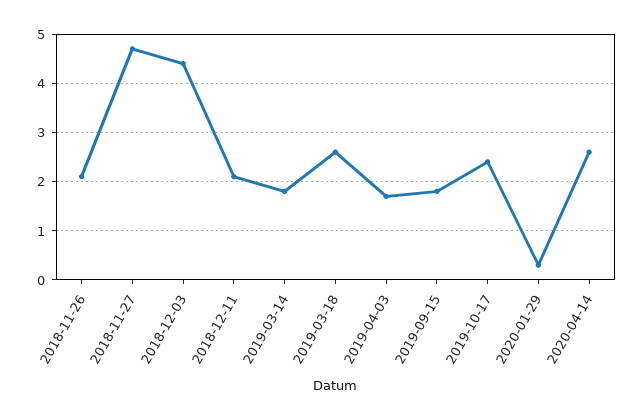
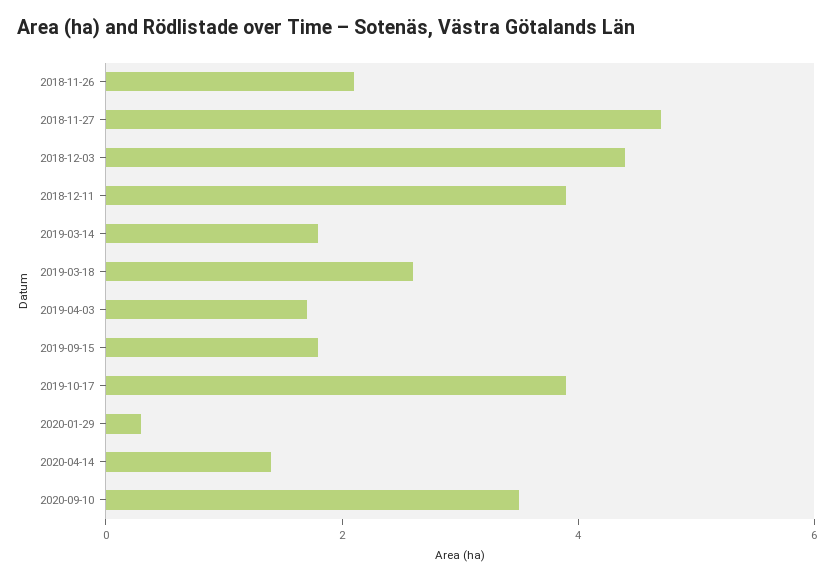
2018-12-11: 2 -> 4
2019-10-17: 2.5 -> 4
2020-04-14: 2.5 -> 1.5
2020-09-10: none -> 3.5

